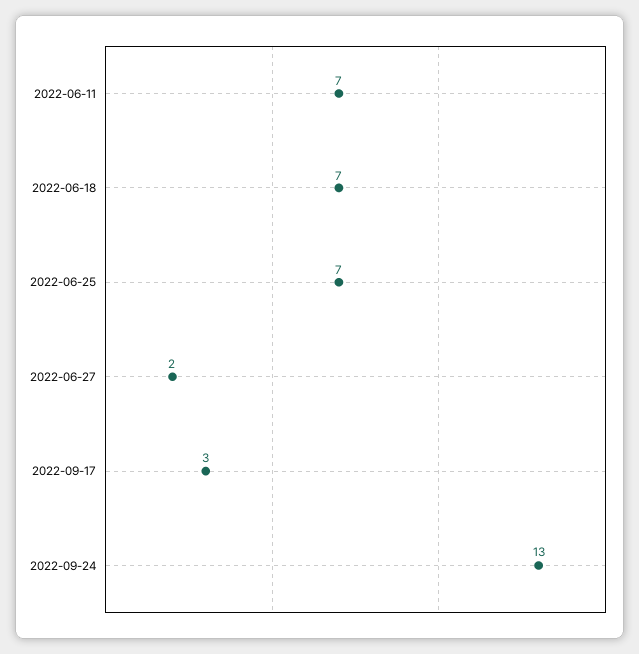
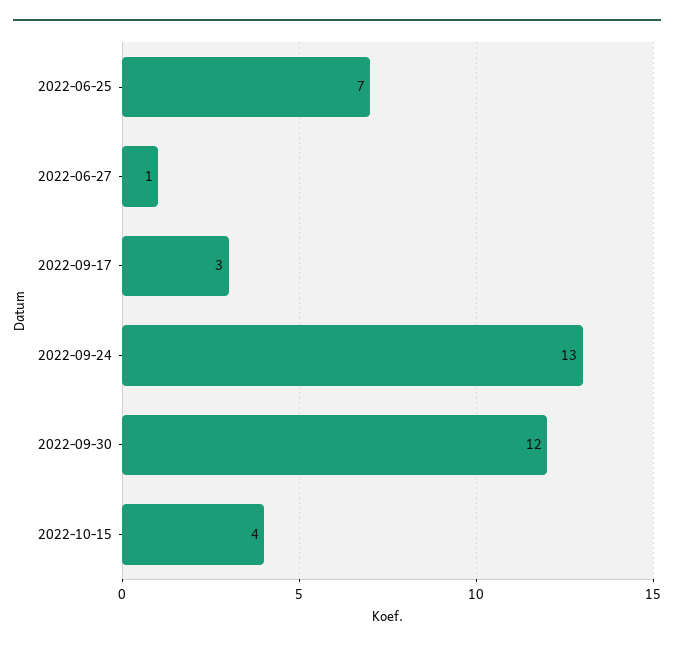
2022-06-11: 7 -> none
2022-06-18: 7 -> none
2022-06-27: 2 -> 1
2022-09-30: none -> 12
2022-10-15: none -> 4

